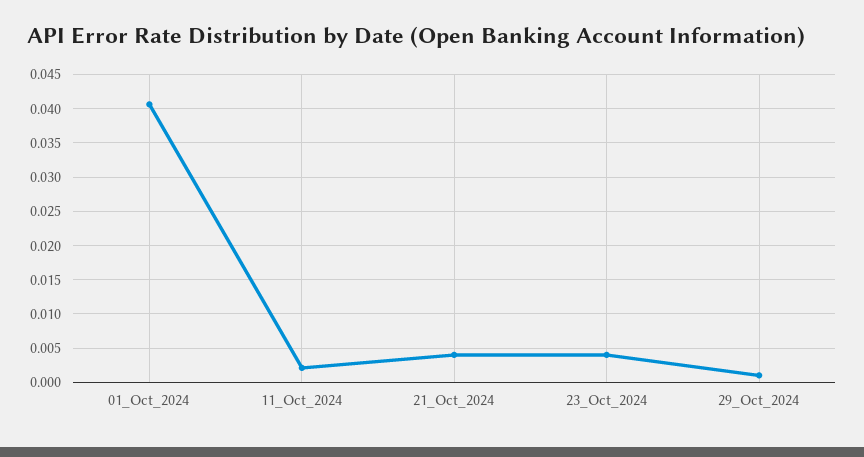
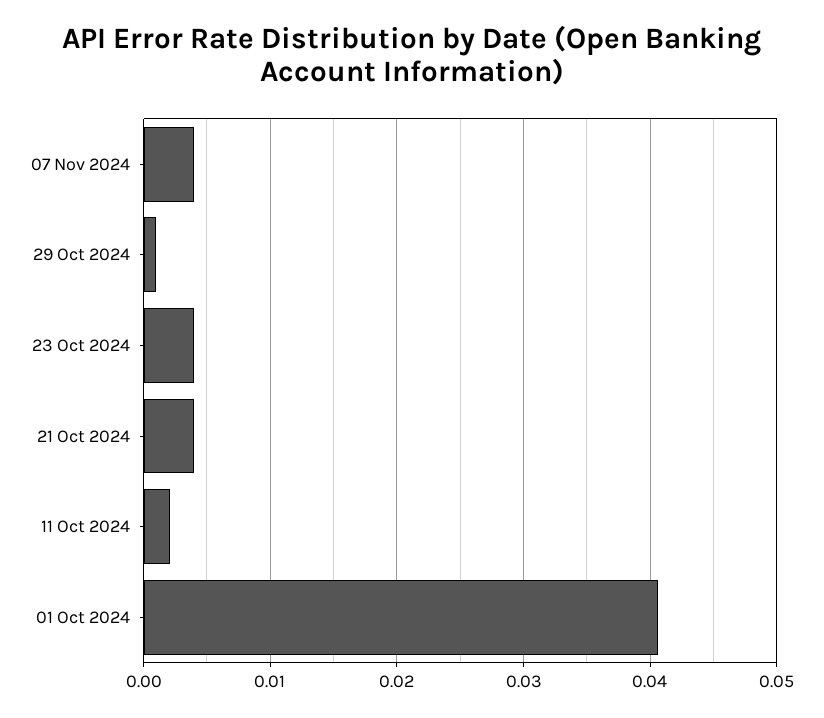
07 Nov 2024: none -> 0.004

